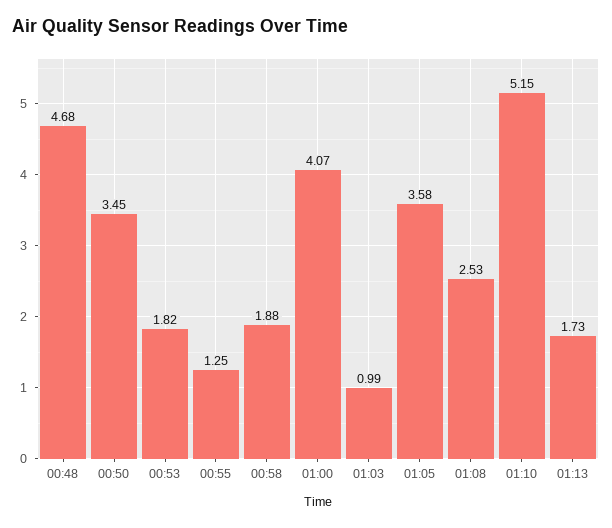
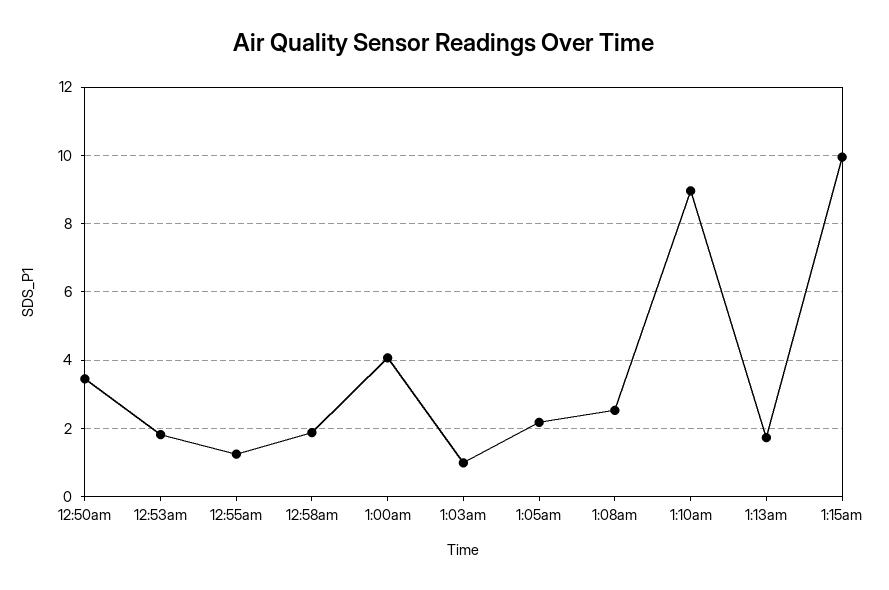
00:48: 4.68 -> none
01:05: 3.58 -> 2.2
01:10: 5.15 -> 9
1:15am: none -> 10

